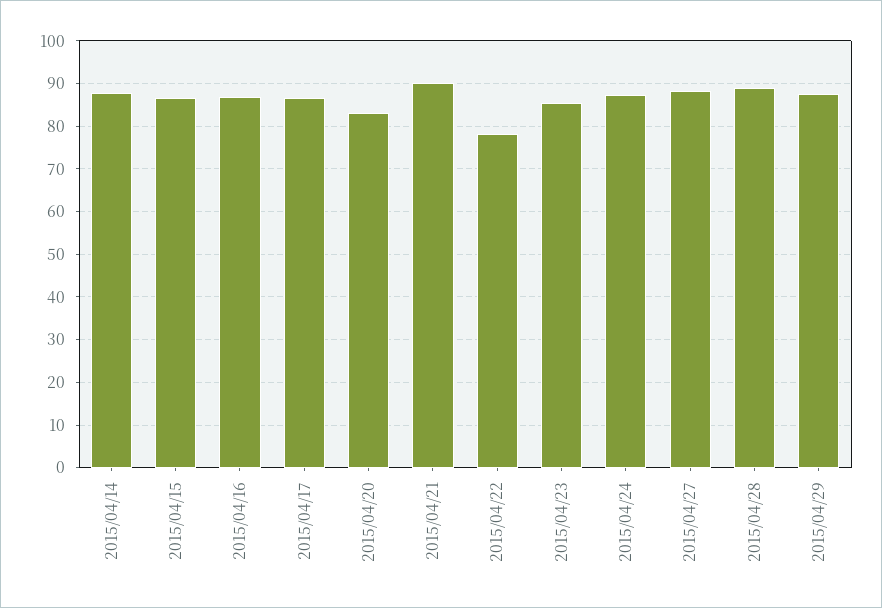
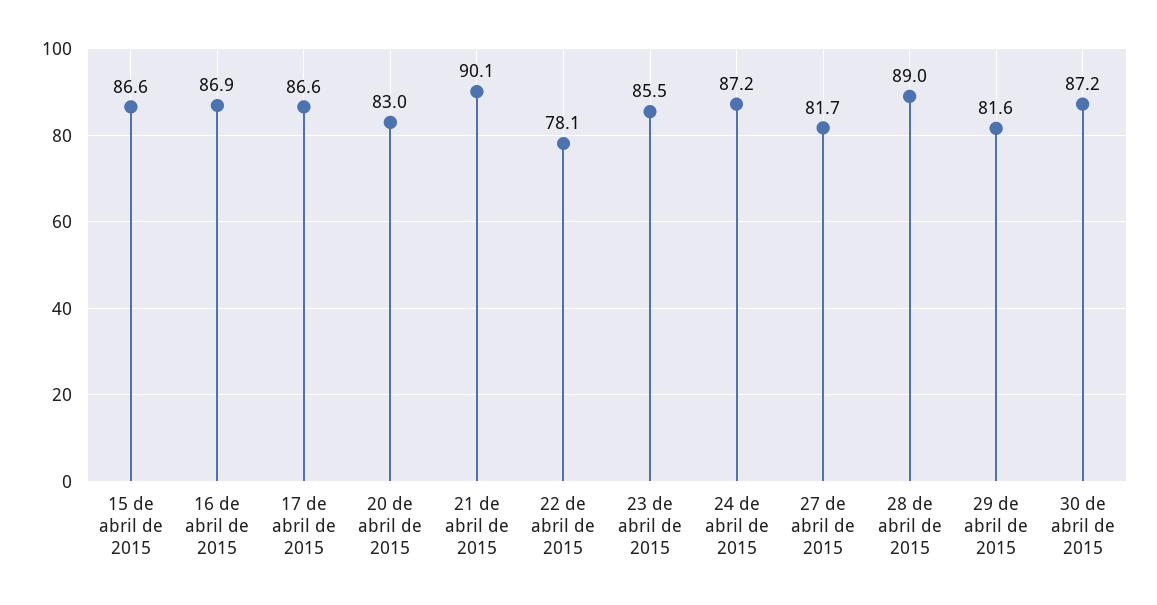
2015/04/14: 88 -> none
2015/04/27: 88 -> 81.7
2015/04/29: 88 -> 81.6
30 de abril de 2015: none -> 87.2

